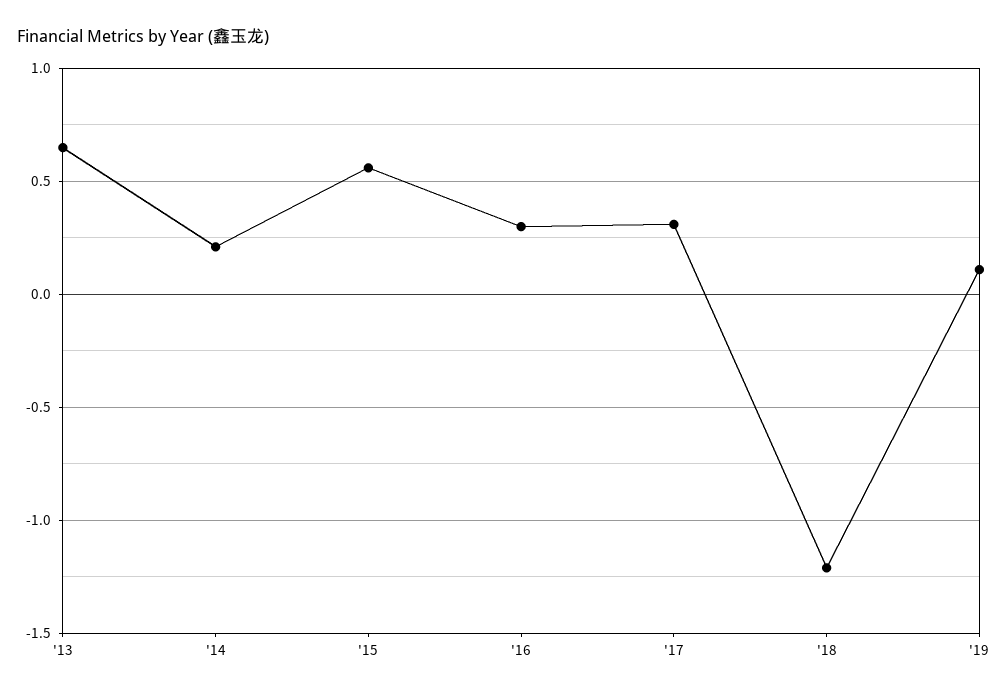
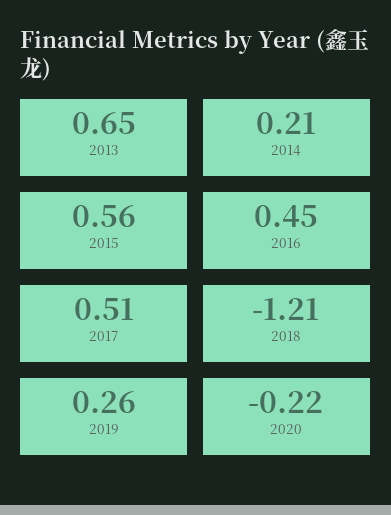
'16: 0.3 -> 0.45
'17: 0.3 -> 0.51
'19: 0.1 -> 0.26
2020: none -> -0.22

